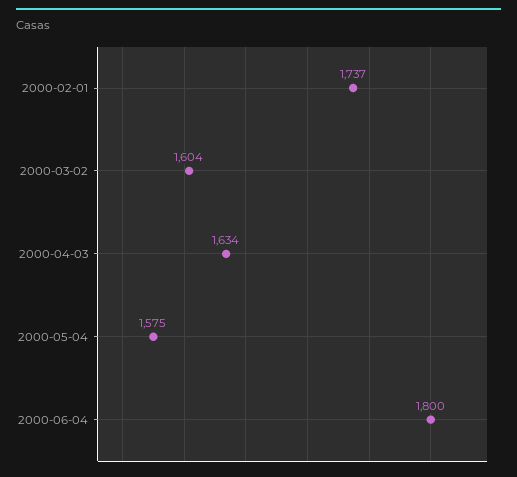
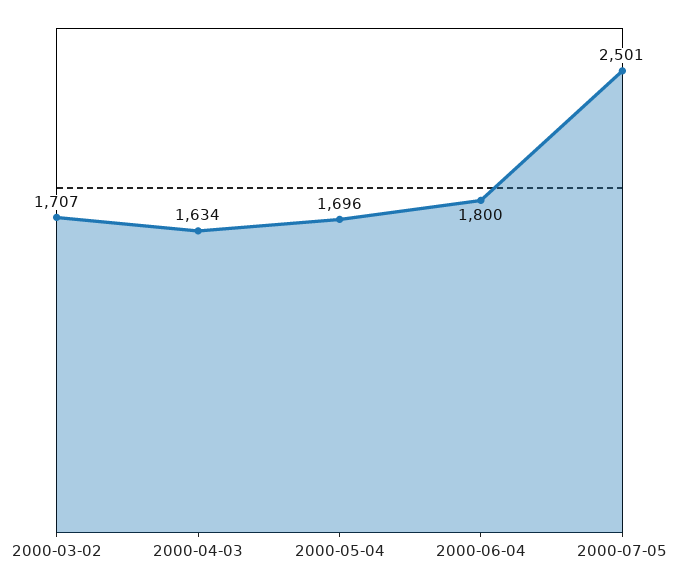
2000-02-01: 1737 -> none
2000-03-02: 1604 -> 1707
2000-05-04: 1575 -> 1696
2000-07-05: none -> 2501

